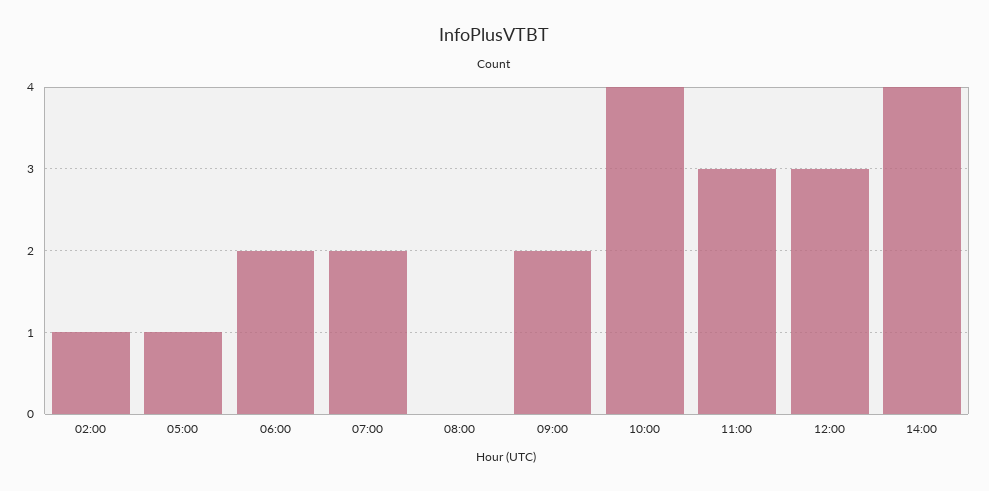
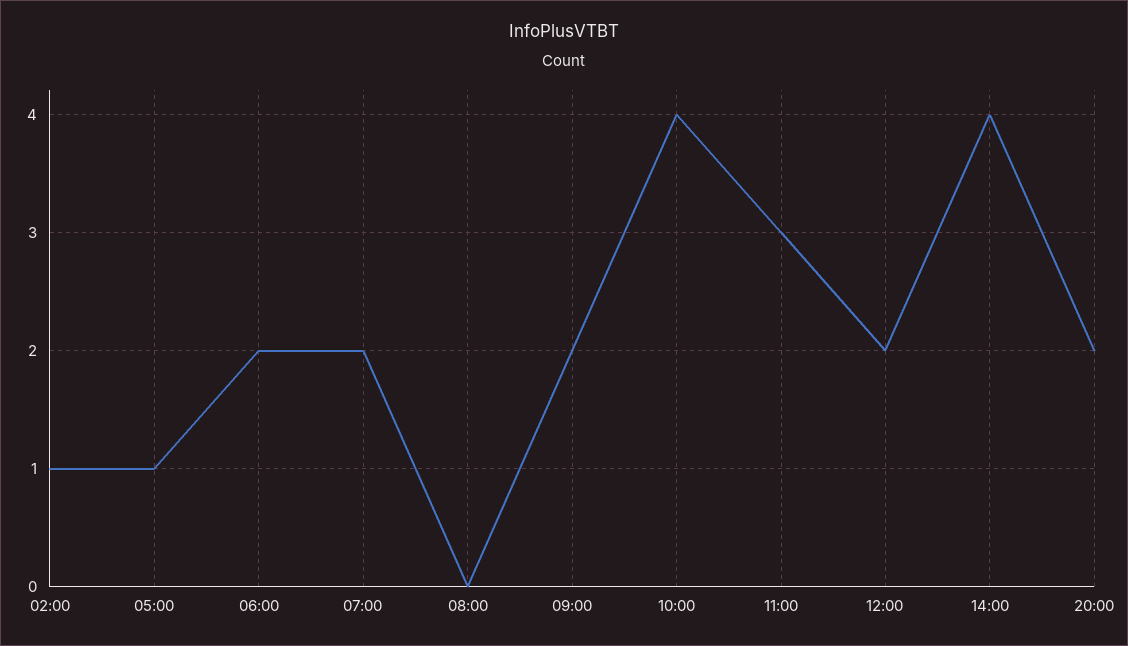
12:00: 3 -> 2
20:00: none -> 2

